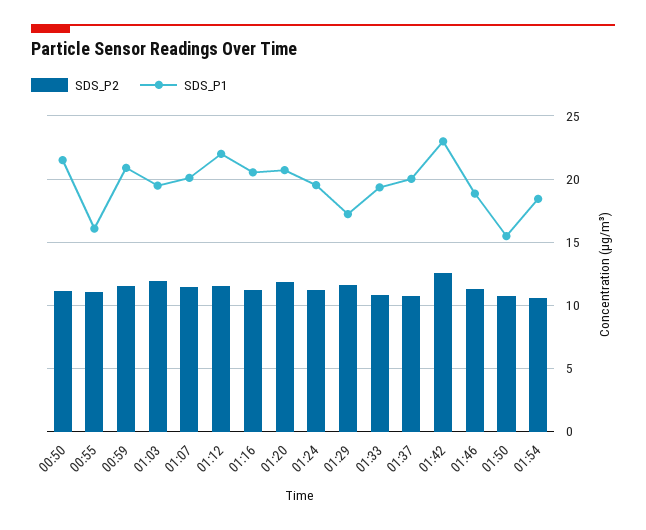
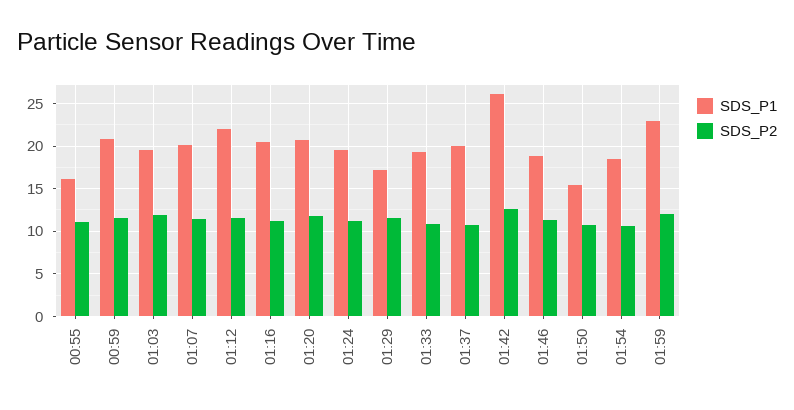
SDS_P2, 00:50: 11 -> none
SDS_P1, 00:50: 21.5 -> none
SDS_P1, 01:42: 23 -> 26
SDS_P1, 01:59: none -> 23
SDS_P2, 01:59: none -> 12

